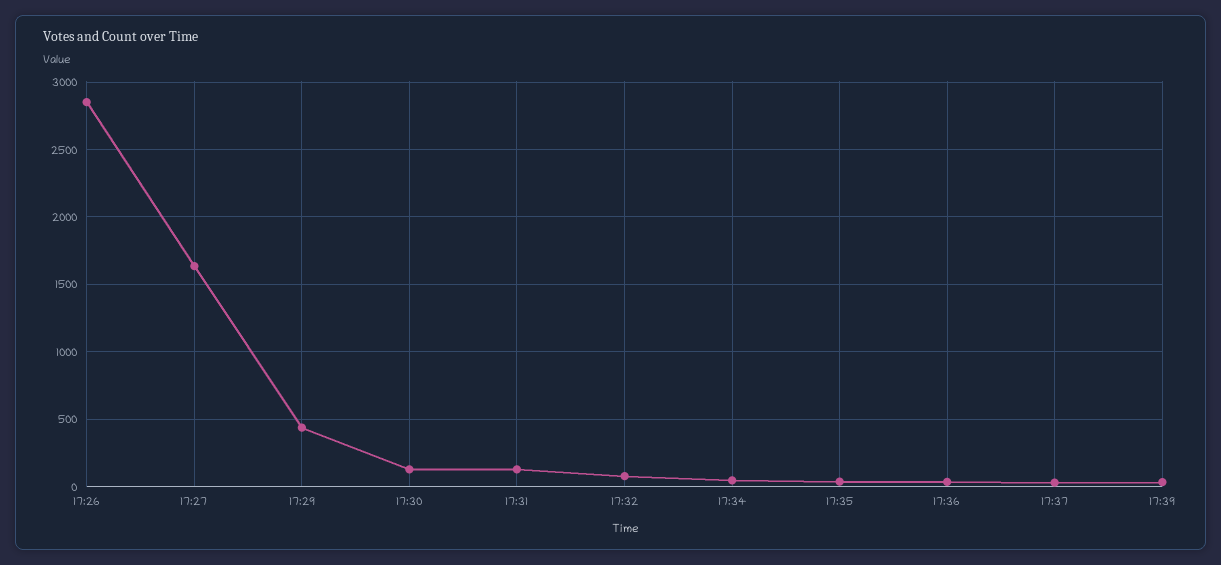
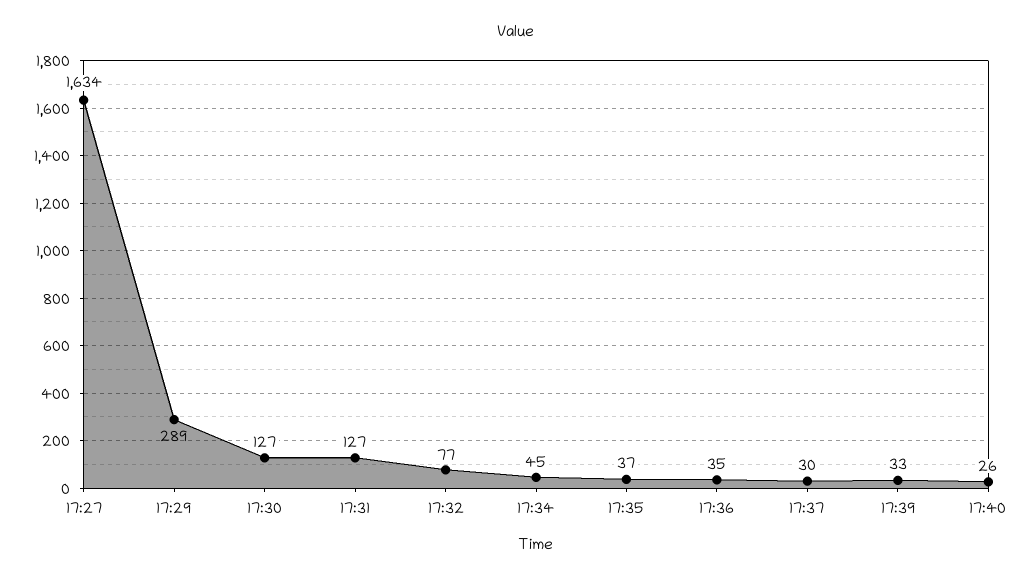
17:26: 2850 -> none
17:29: 450 -> 289
17:40: none -> 26

